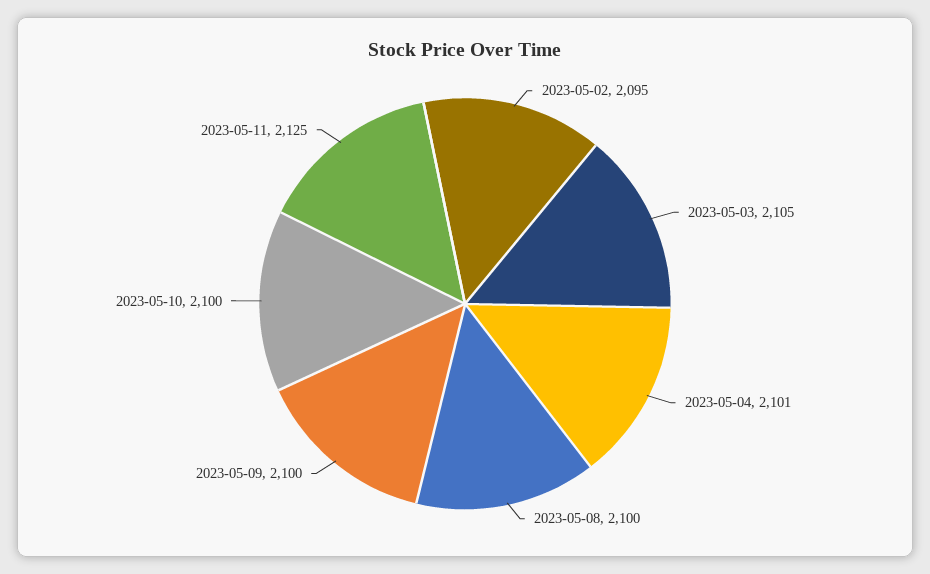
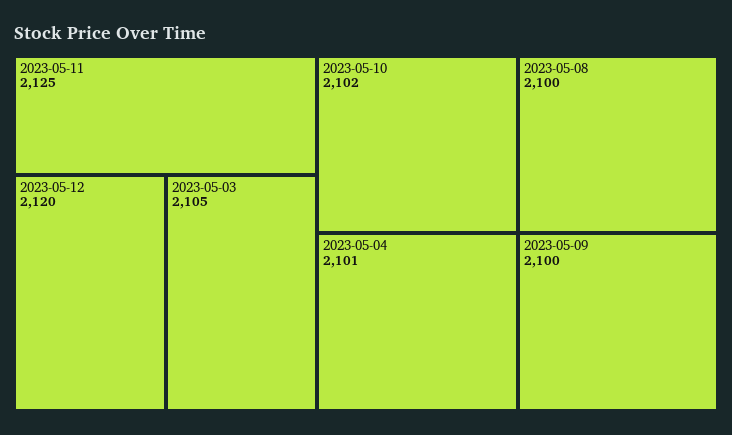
2023-05-02: 2095 -> none
2023-05-10: 2100 -> 2102
2023-05-12: none -> 2120

